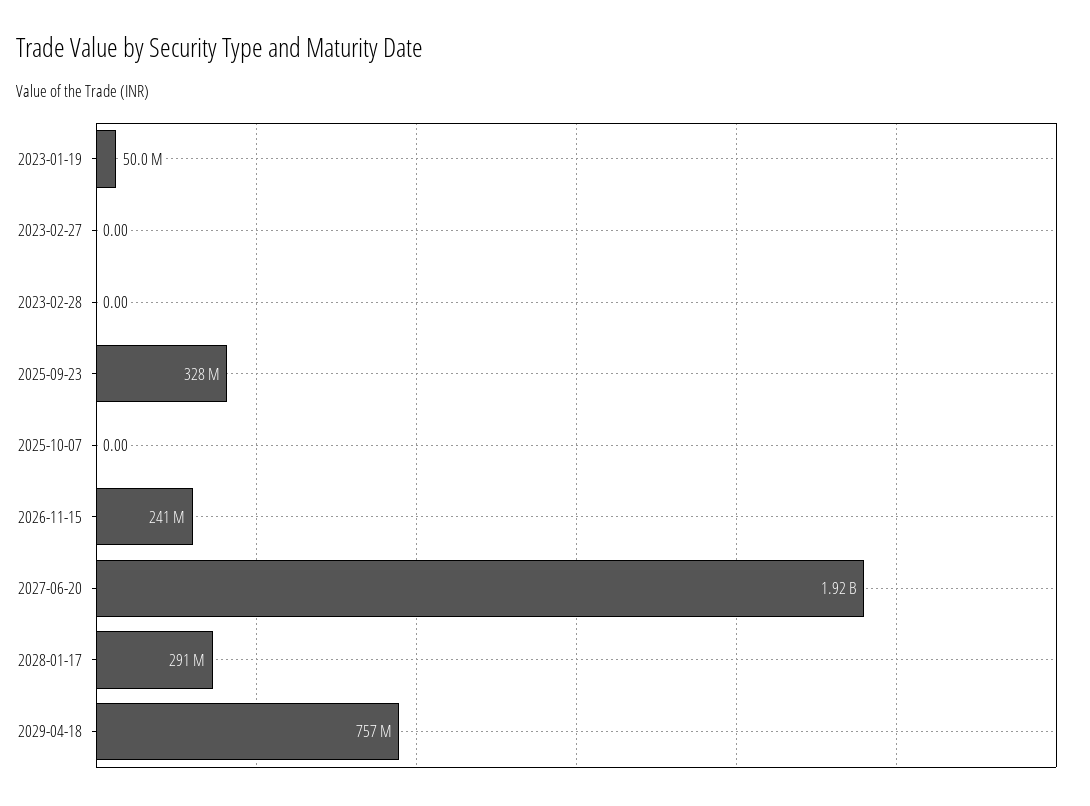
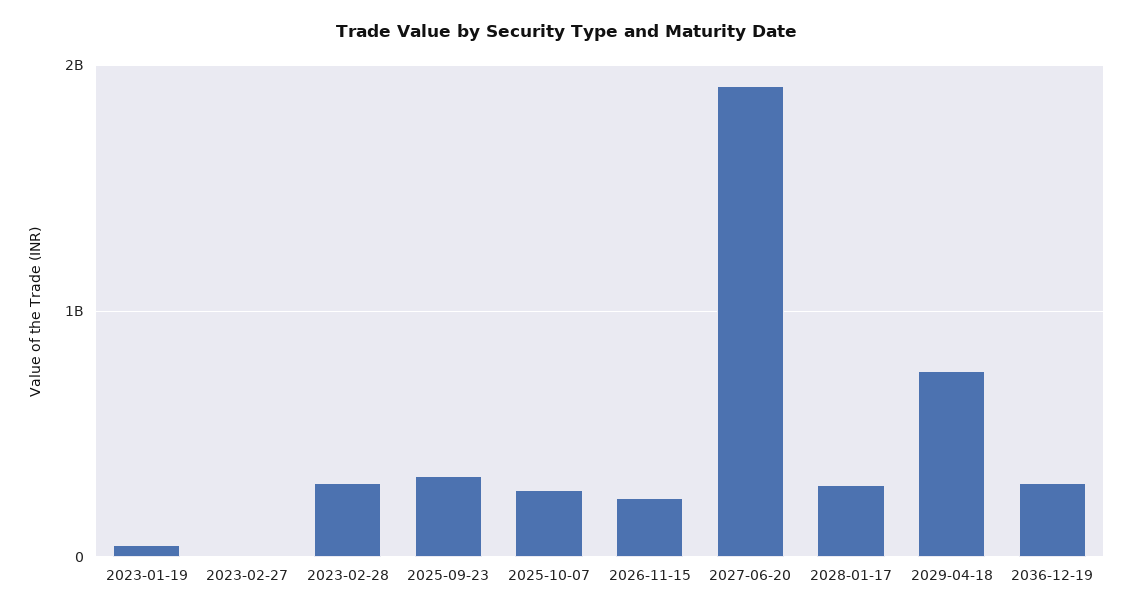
2023-02-28: 0 -> 300000000
2025-10-07: 0 -> 300000000
2036-12-19: none -> 300000000

